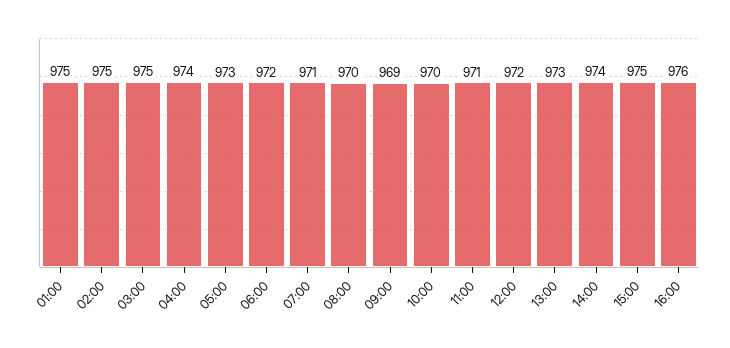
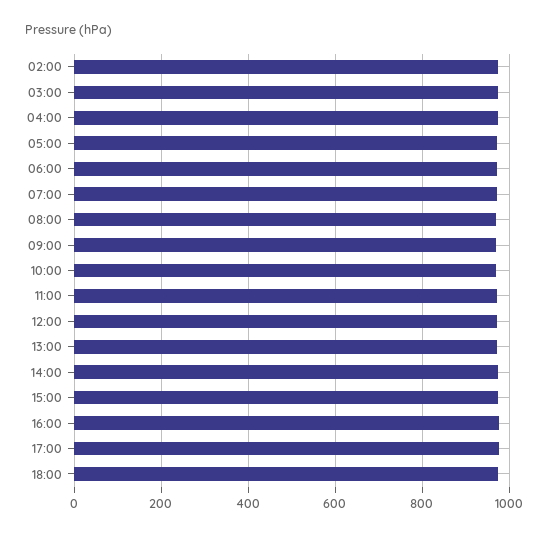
01:00: 975 -> none
17:00: none -> 980
18:00: none -> 980

